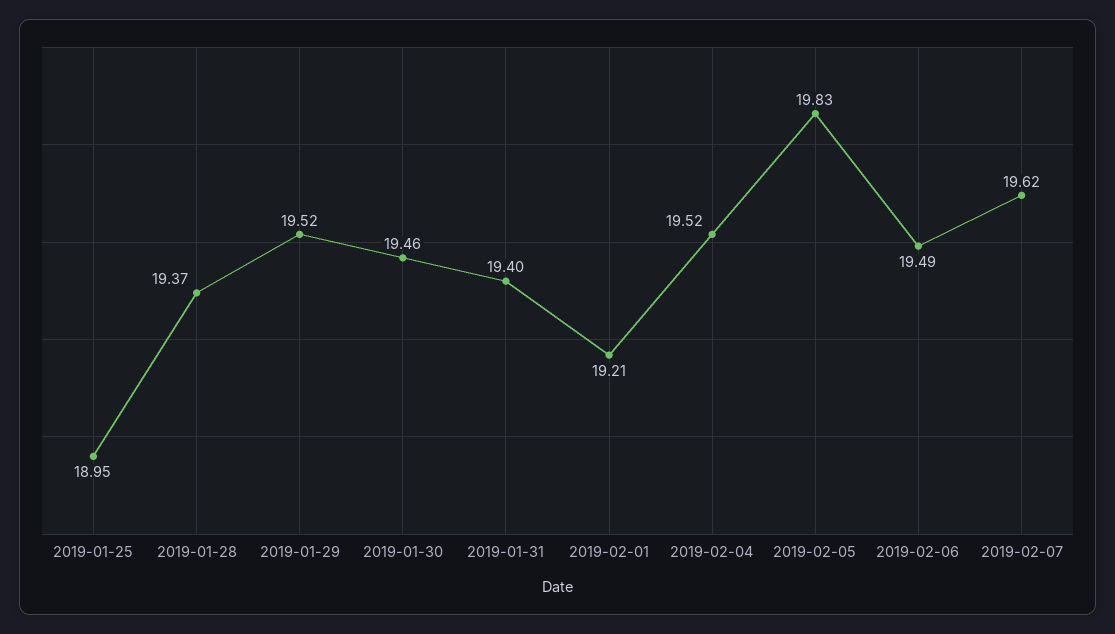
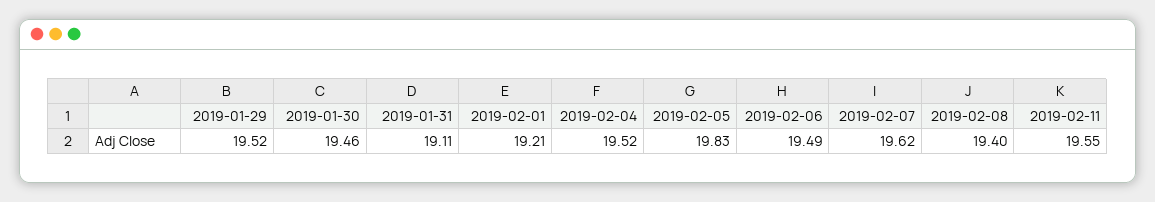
2019-01-25: 18.95 -> none
2019-01-28: 19.37 -> none
2019-01-31: 19.4 -> 19.11
2019-02-08: none -> 19.4
2019-02-11: none -> 19.55

